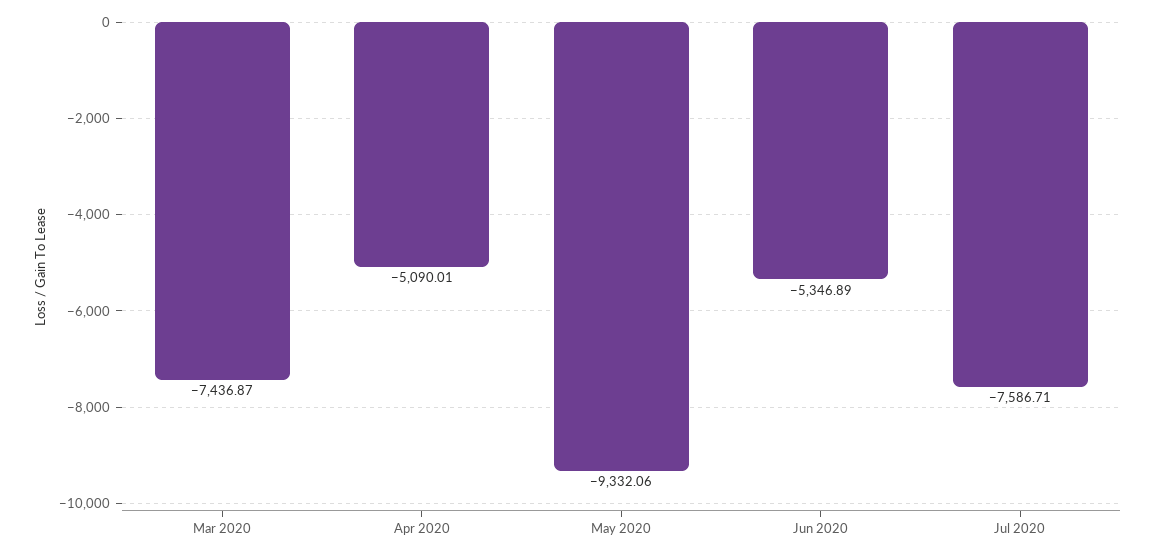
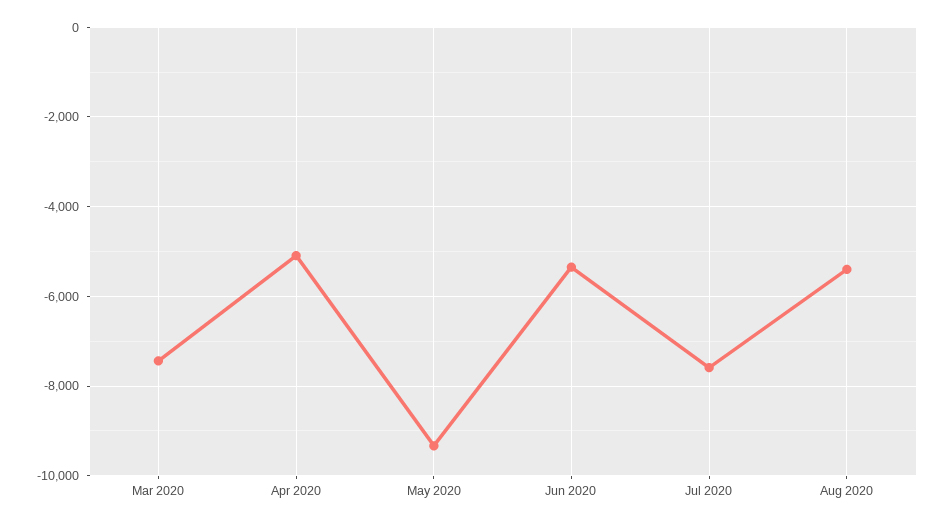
Aug 2020: none -> -5400

